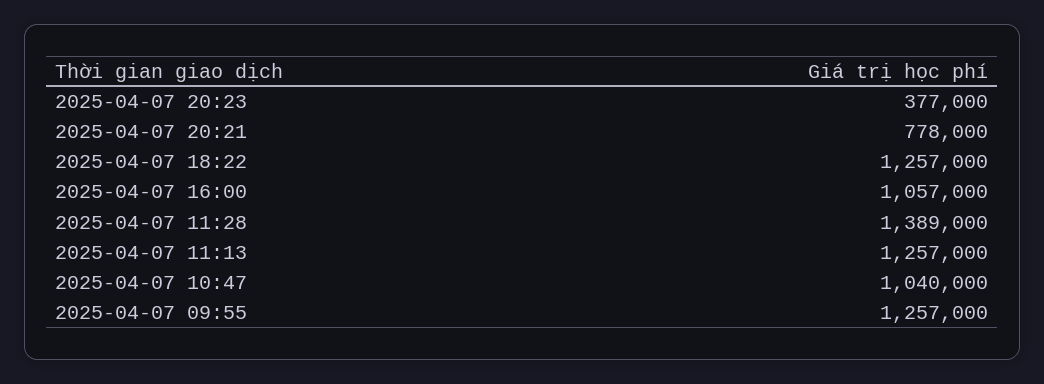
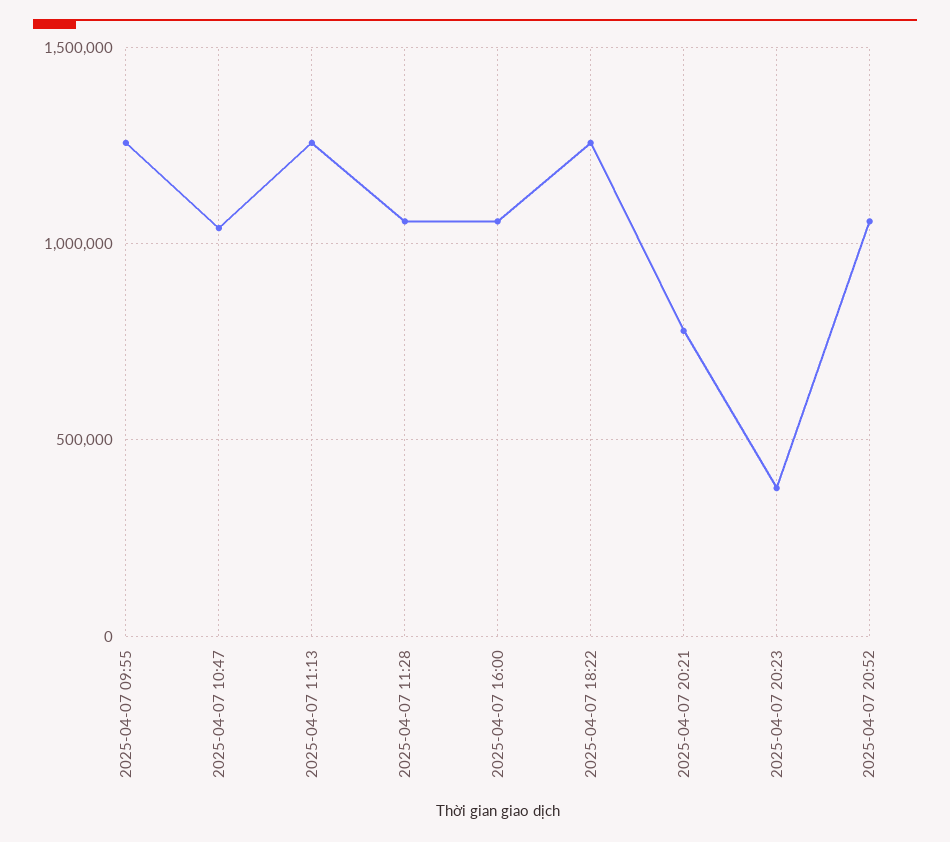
2025-04-07 11:28: 1389000 -> 1050000
2025-04-07 20:52: none -> 1050000

